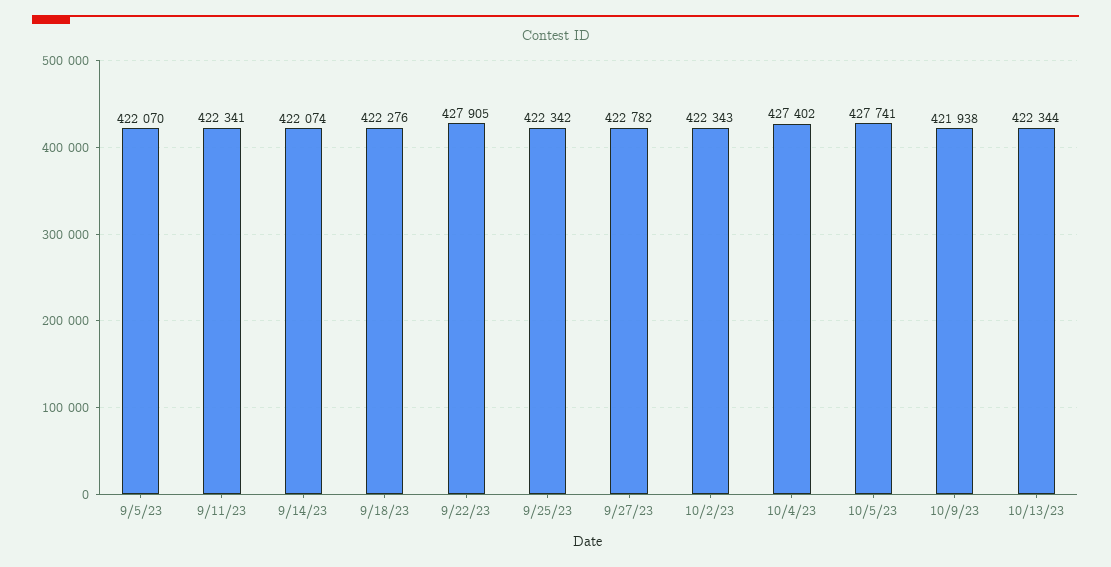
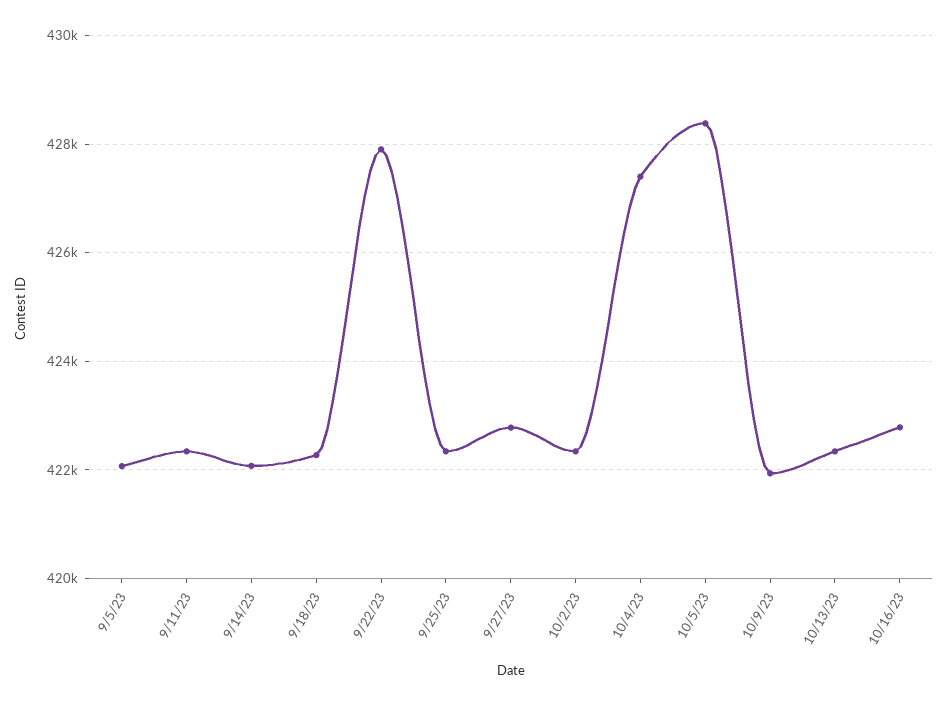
10/5/23: 427741 -> 428400
10/16/23: none -> 422800

